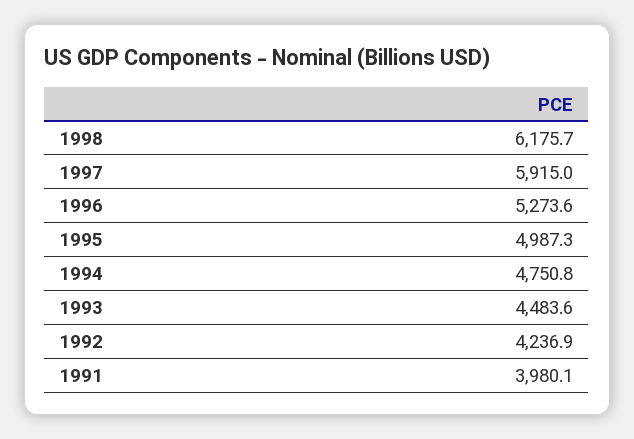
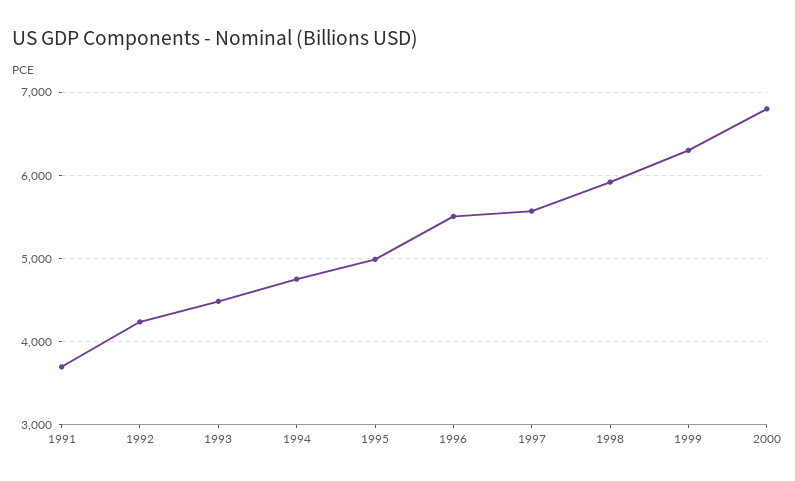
1998: 6175.7 -> 5900
1997: 5915 -> 5600
1996: 5273.6 -> 5500
1991: 3980.1 -> 3700
1999: none -> 6300
2000: none -> 6800

